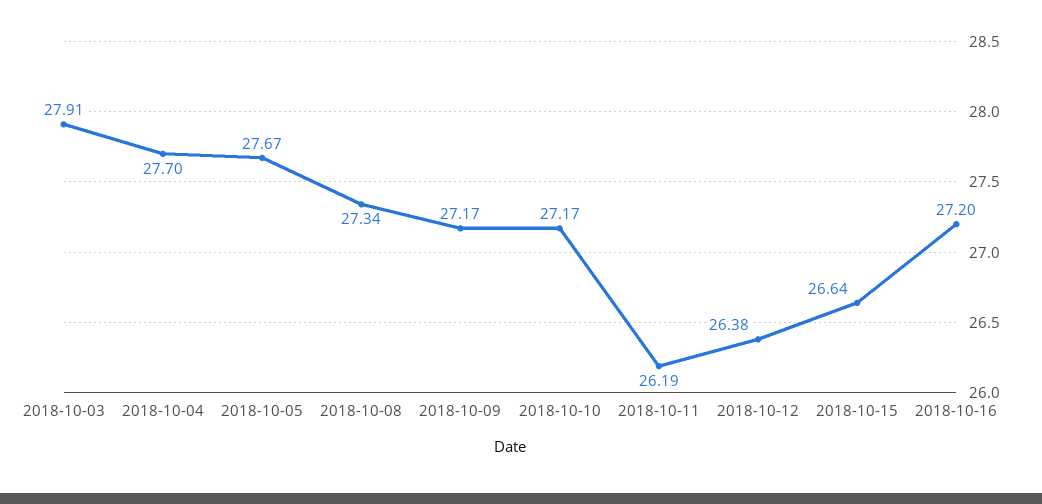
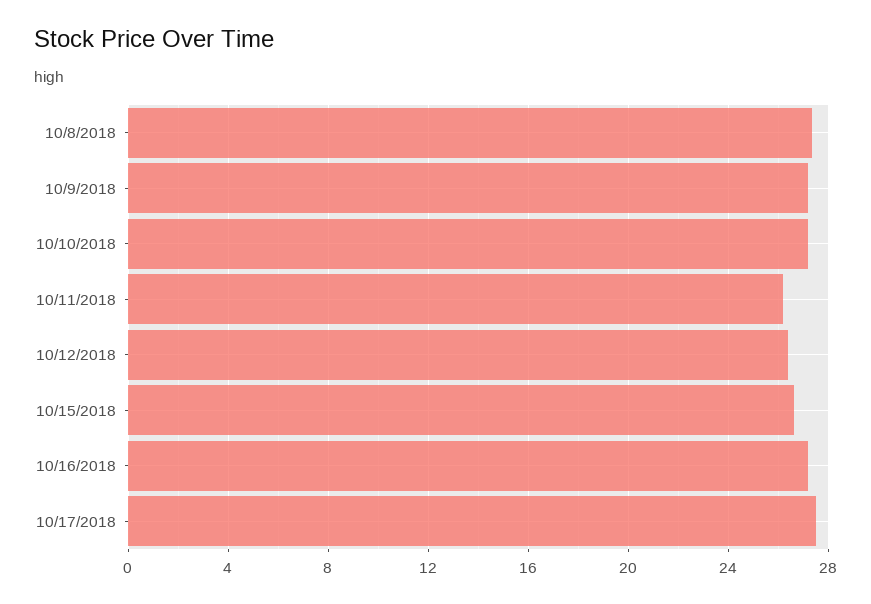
2018-10-03: 27.91 -> none
2018-10-04: 27.7 -> none
2018-10-05: 27.67 -> none
10/17/2018: none -> 27.5

